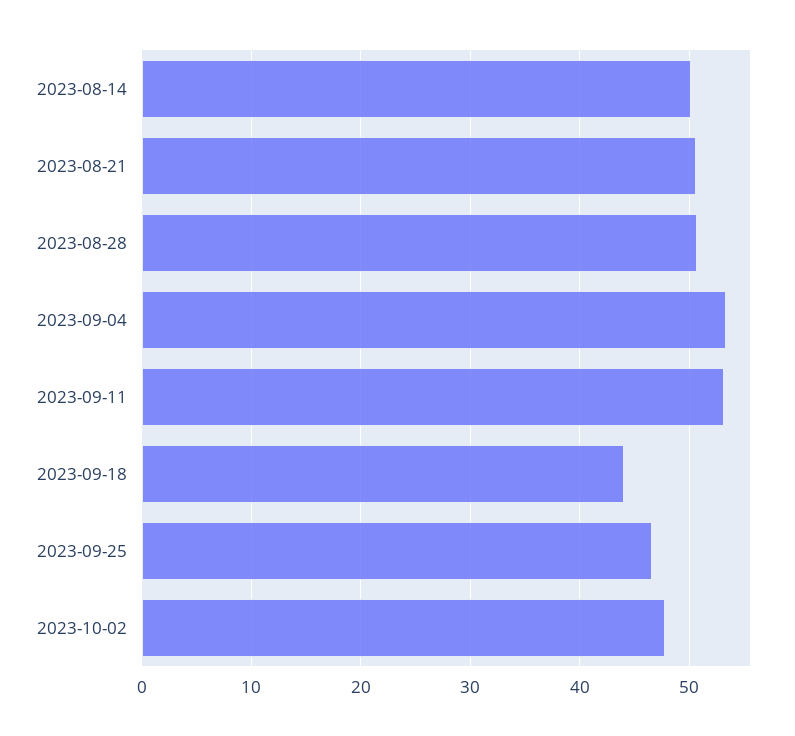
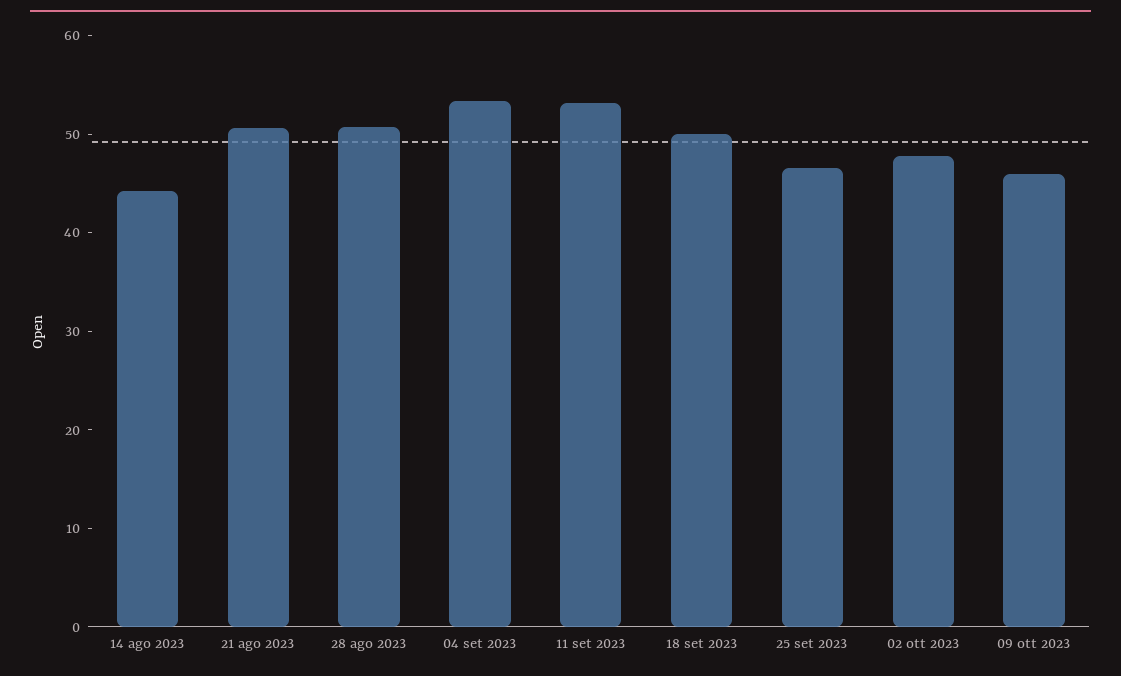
2023-08-14: 50 -> 44
2023-09-18: 44 -> 50
09 ott 2023: none -> 46

